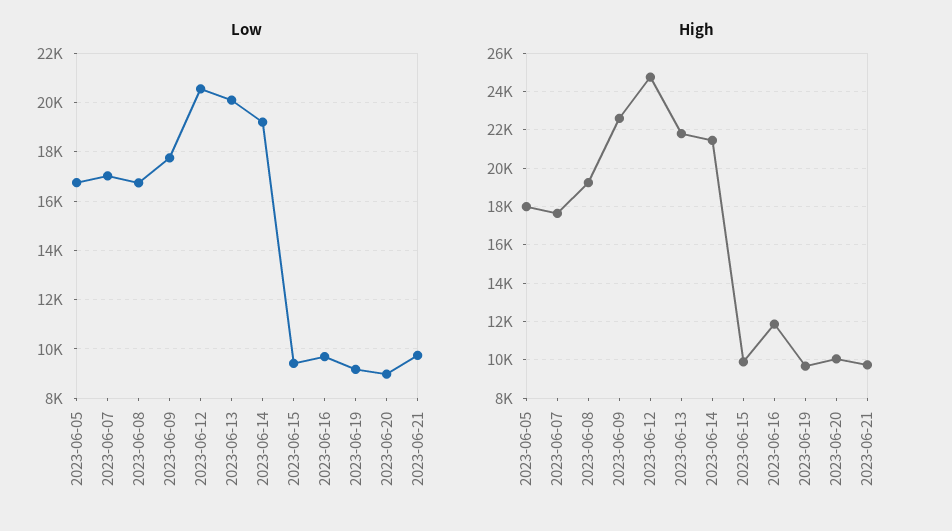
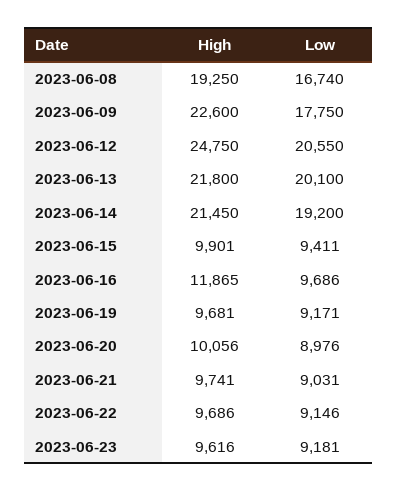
Low, 2023-06-05: 16750 -> none
Low, 2023-06-07: 17000 -> none
Low, 2023-06-21: 9750 -> 9031
High, 2023-06-05: 18000 -> none
High, 2023-06-07: 17500 -> none
High, 2023-06-22: none -> 9686
Low, 2023-06-22: none -> 9146
High, 2023-06-23: none -> 9616
Low, 2023-06-23: none -> 9181

